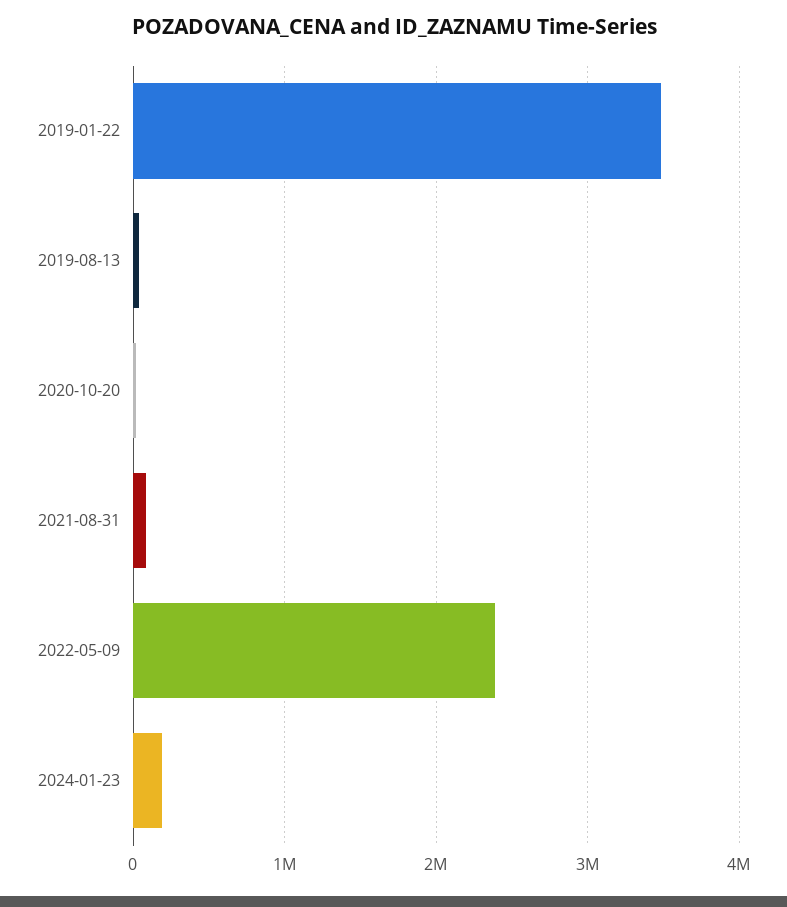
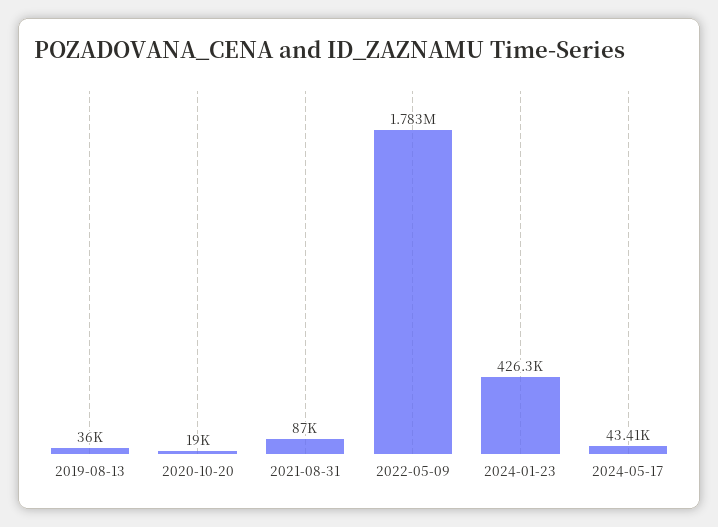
2019-01-22: 3500000 -> none
2022-05-09: 2400000 -> 1783000
2024-01-23: 200000 -> 426300
2024-05-17: none -> 43410

